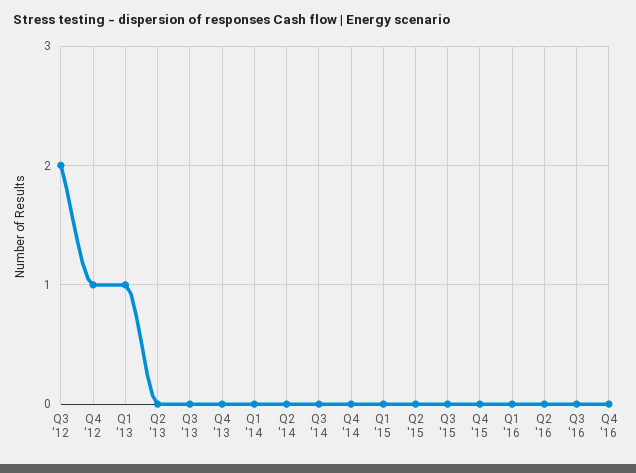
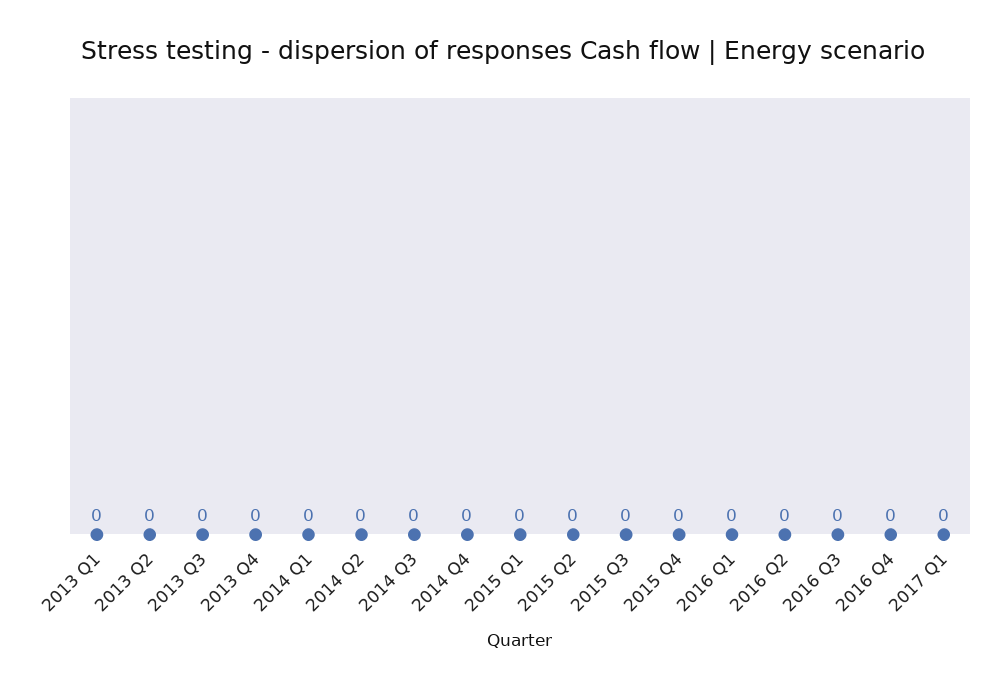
Q3 '12: 2 -> none
Q4 '12: 1 -> none
Q1 '13: 1 -> 0
2017 Q1: none -> 0

